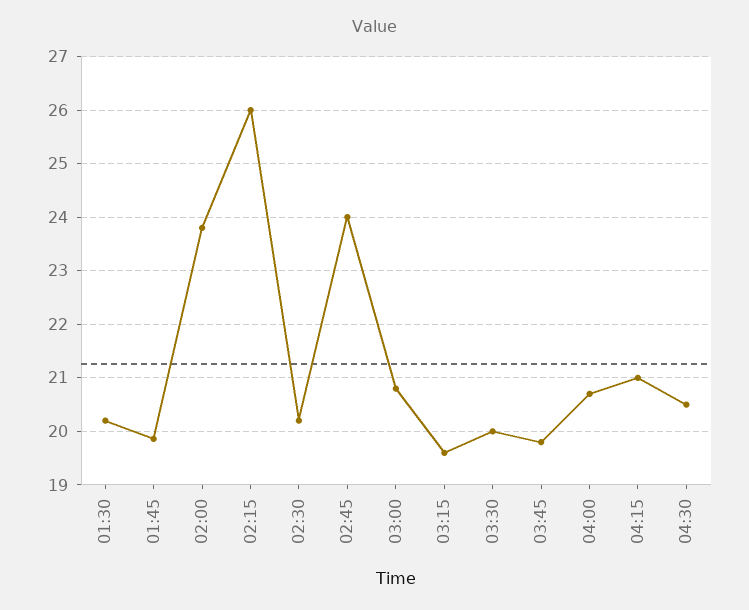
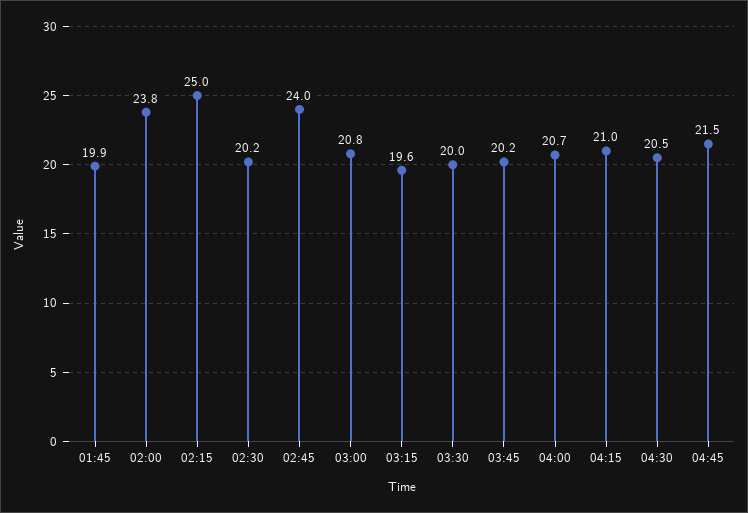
01:30: 20.2 -> none
02:15: 26 -> 25
03:45: 19.8 -> 20.2
04:45: none -> 21.5

